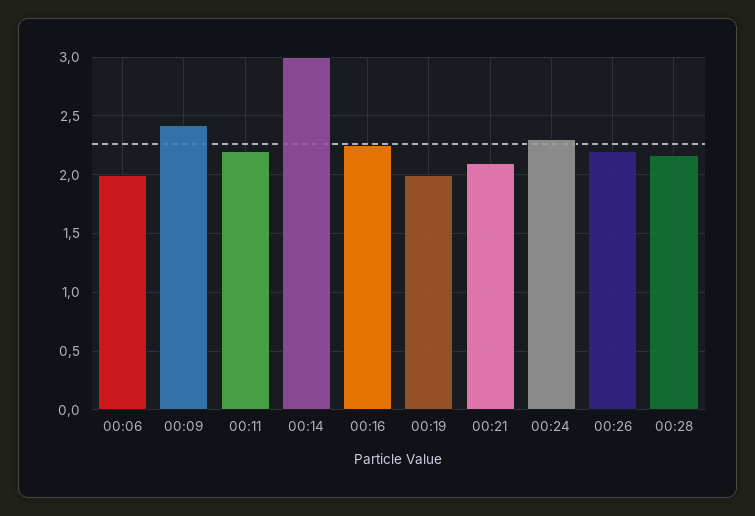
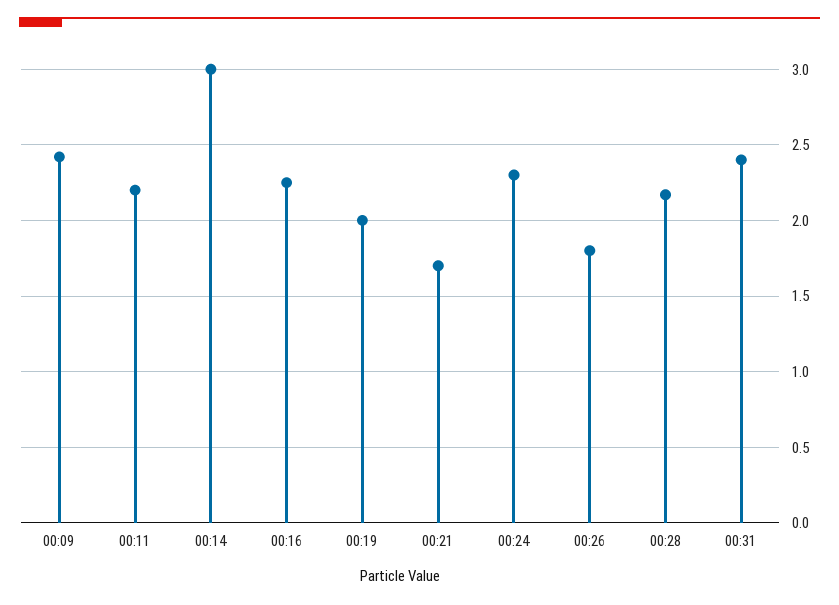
00:06: 2 -> none
00:21: 2.1 -> 1.7
00:26: 2.2 -> 1.8
00:31: none -> 2.4

